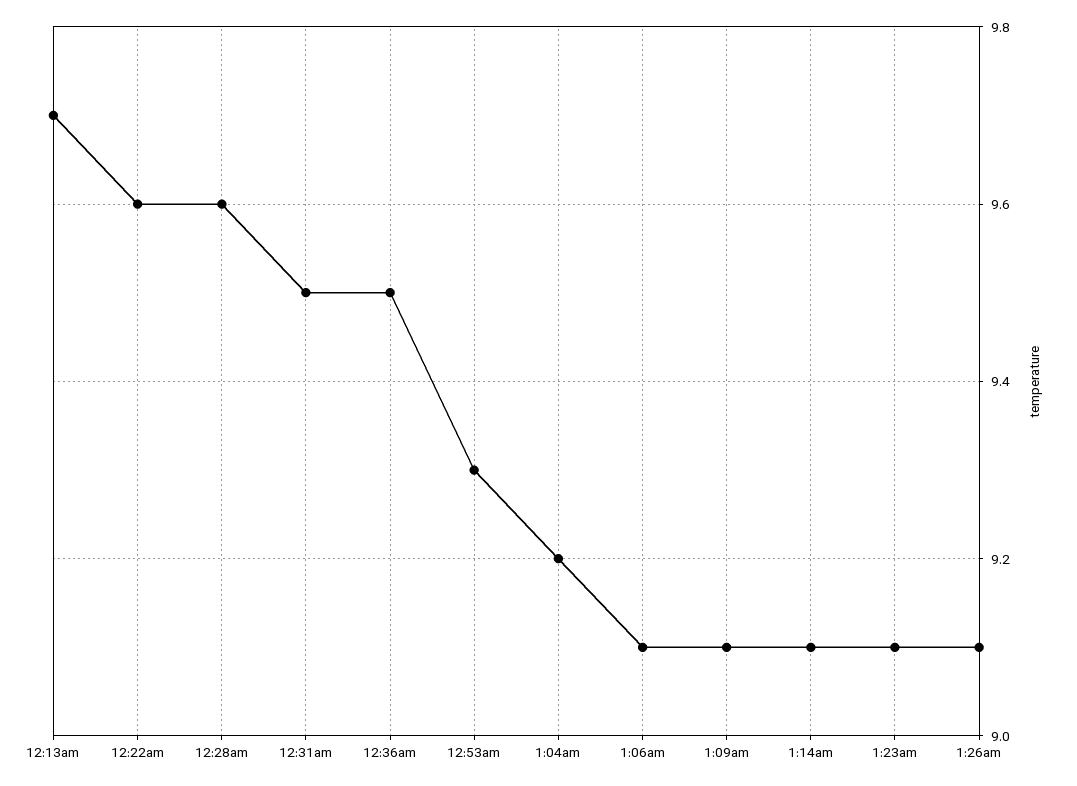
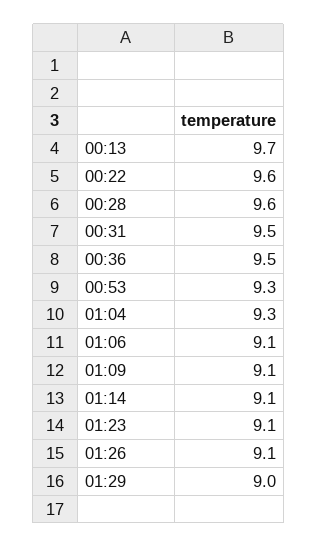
1:04am: 9.2 -> 9.3
01:29: none -> 9

